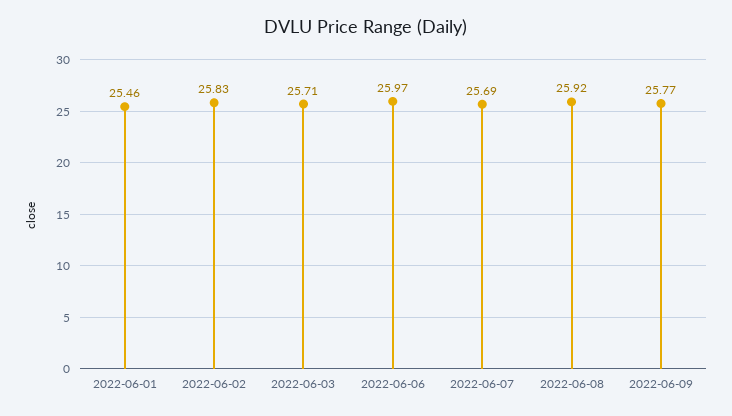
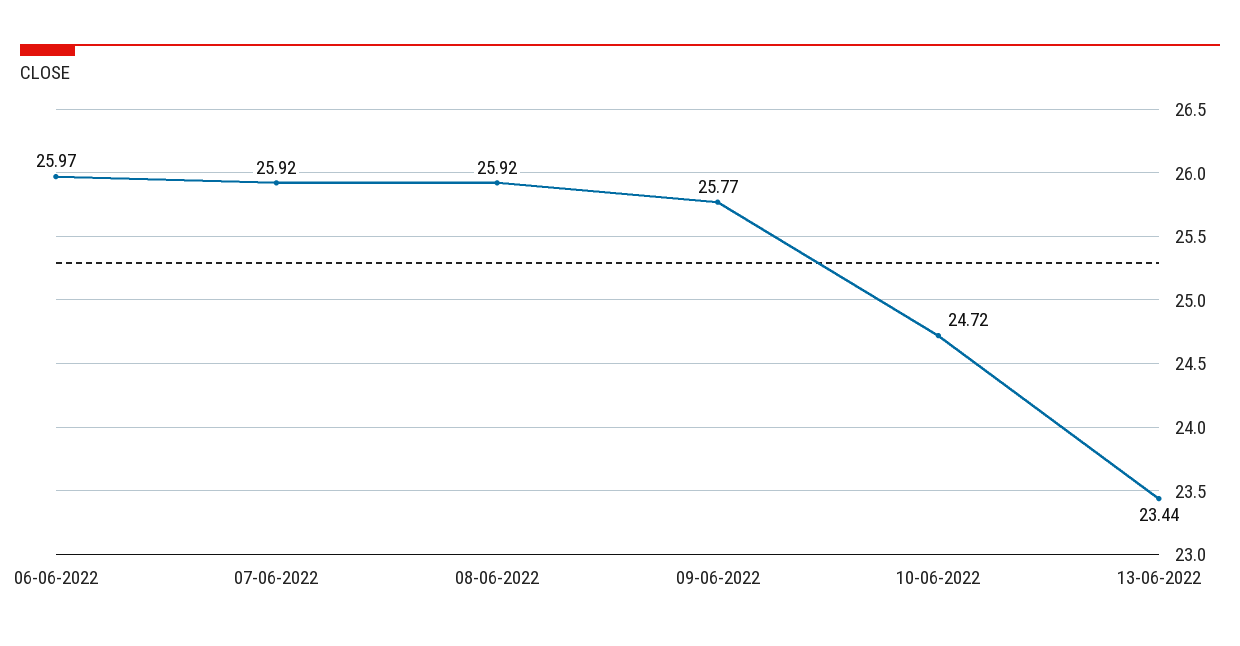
2022-06-01: 25.46 -> none
2022-06-02: 25.83 -> none
2022-06-03: 25.71 -> none
2022-06-07: 25.69 -> 25.92
10-06-2022: none -> 24.72
13-06-2022: none -> 23.44

